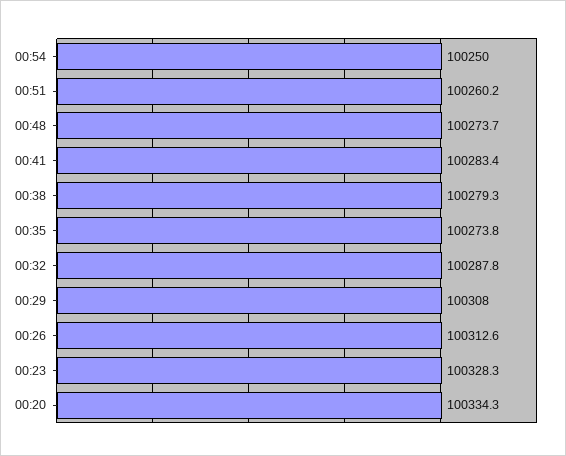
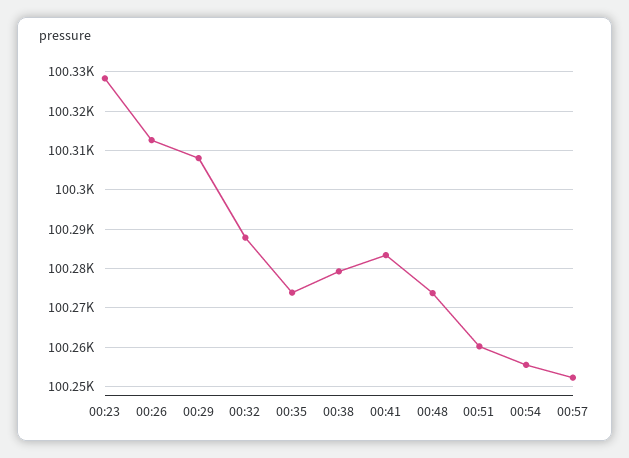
00:54: 100250 -> 100256
00:20: 100334.3 -> none
00:57: none -> 100252

